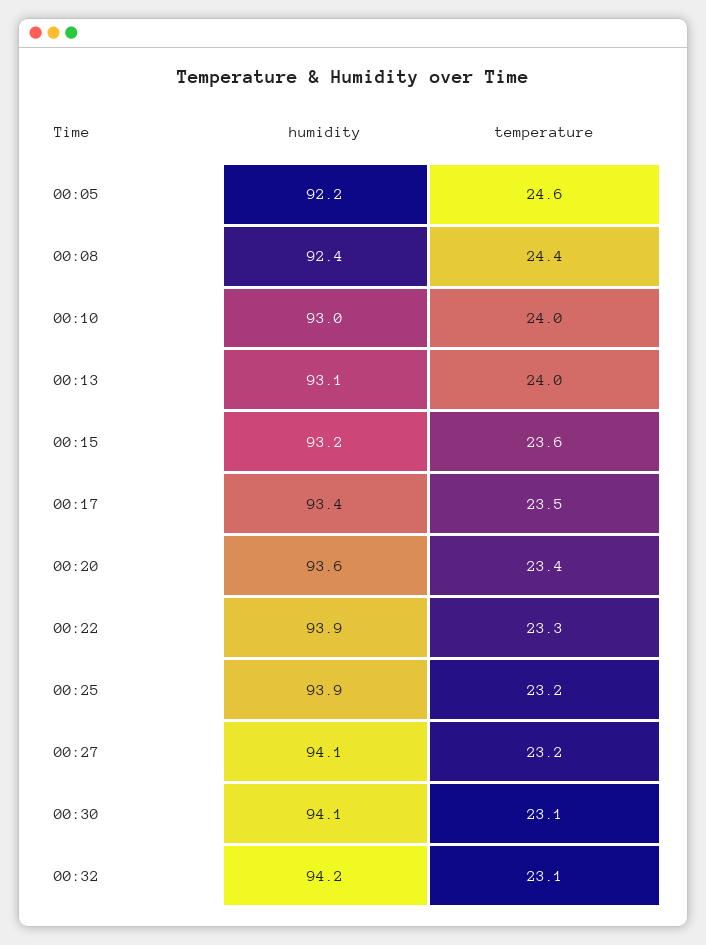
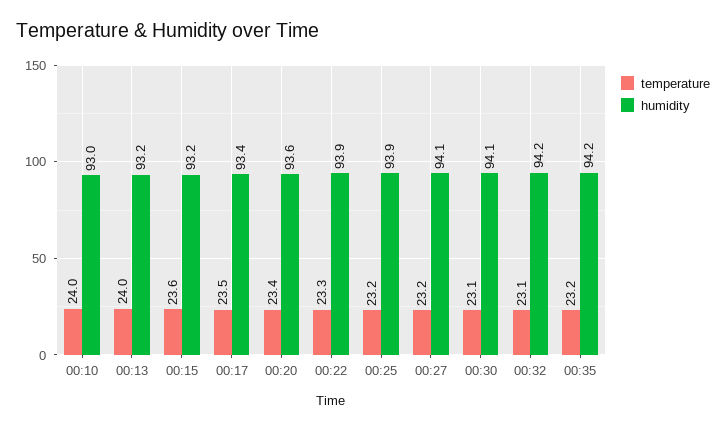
humidity, 00:05: 92.2 -> none
temperature, 00:05: 24.6 -> none
humidity, 00:08: 92.4 -> none
temperature, 00:08: 24.4 -> none
humidity, 00:13: 93.1 -> 93.2
temperature, 00:35: none -> 23.2
humidity, 00:35: none -> 94.2

